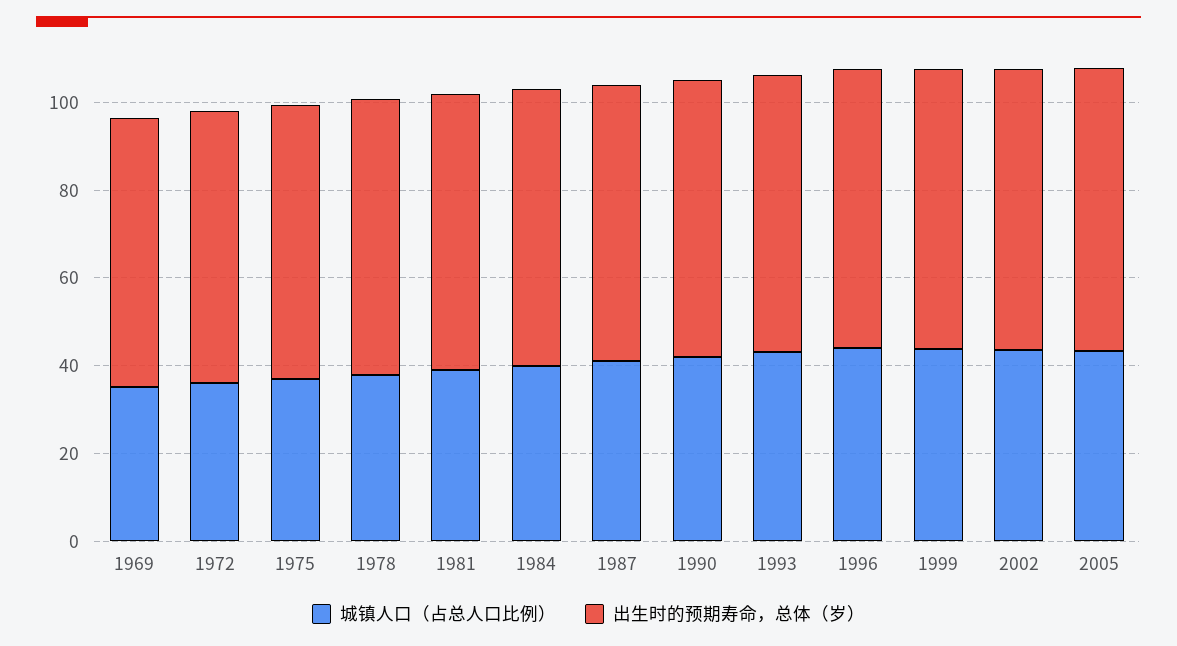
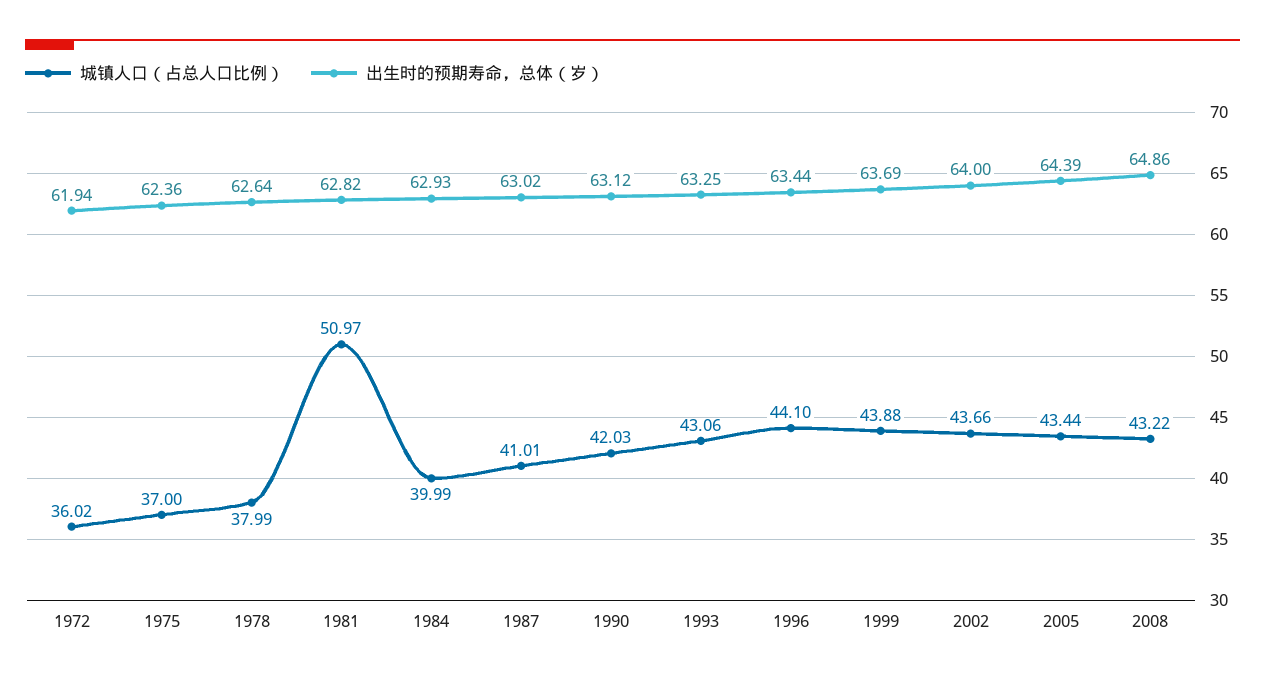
城镇人口（占总人口比例）, 1969: 35 -> none
出生时的预期寿命，总体（岁）, 1969: 60 -> none
城镇人口（占总人口比例）, 1981: 40 -> 50.97
城镇人口（占总人口比例）, 2008: none -> 43.22
出生时的预期寿命，总体（岁）, 2008: none -> 64.86

